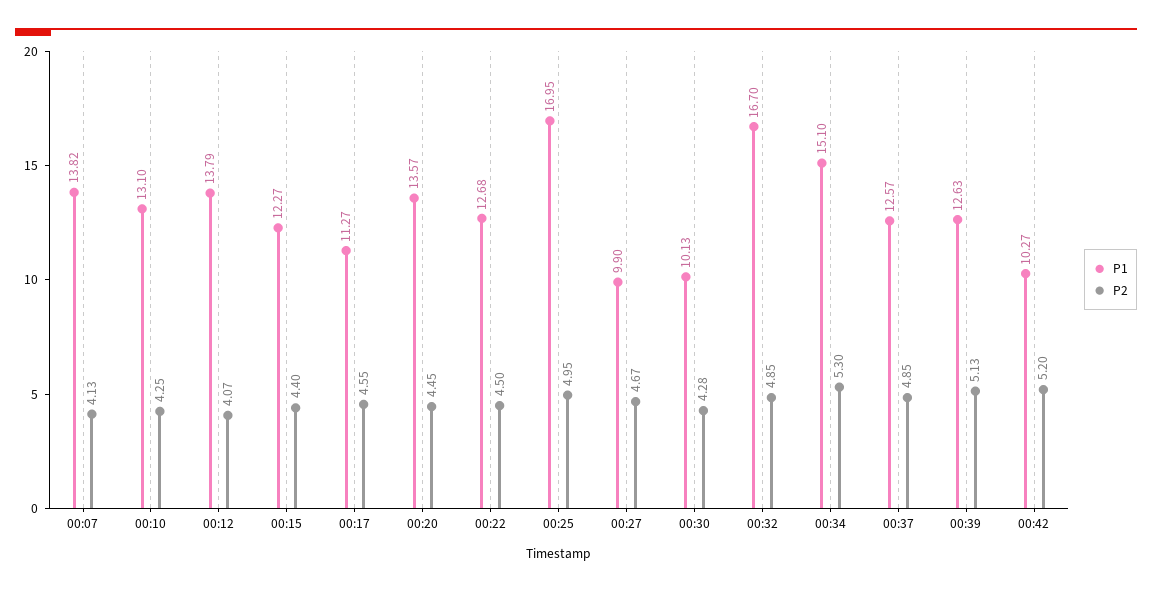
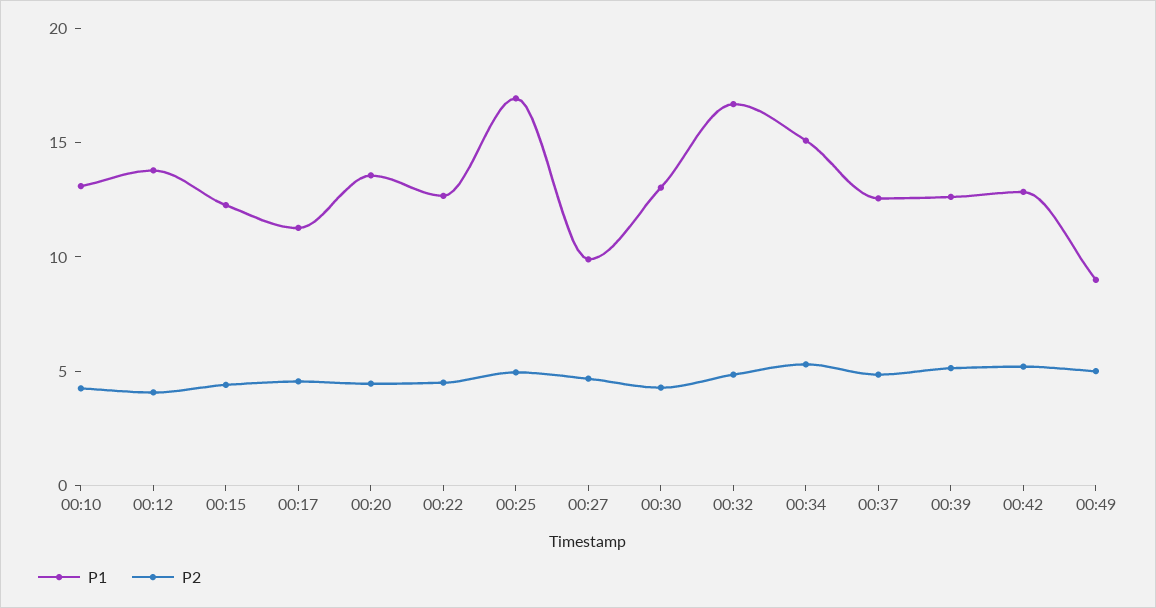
P1, 00:07: 13.82 -> none
P2, 00:07: 4.13 -> none
P1, 00:30: 10.13 -> 13
P1, 00:42: 10.27 -> 13
P1, 00:49: none -> 9
P2, 00:49: none -> 5

